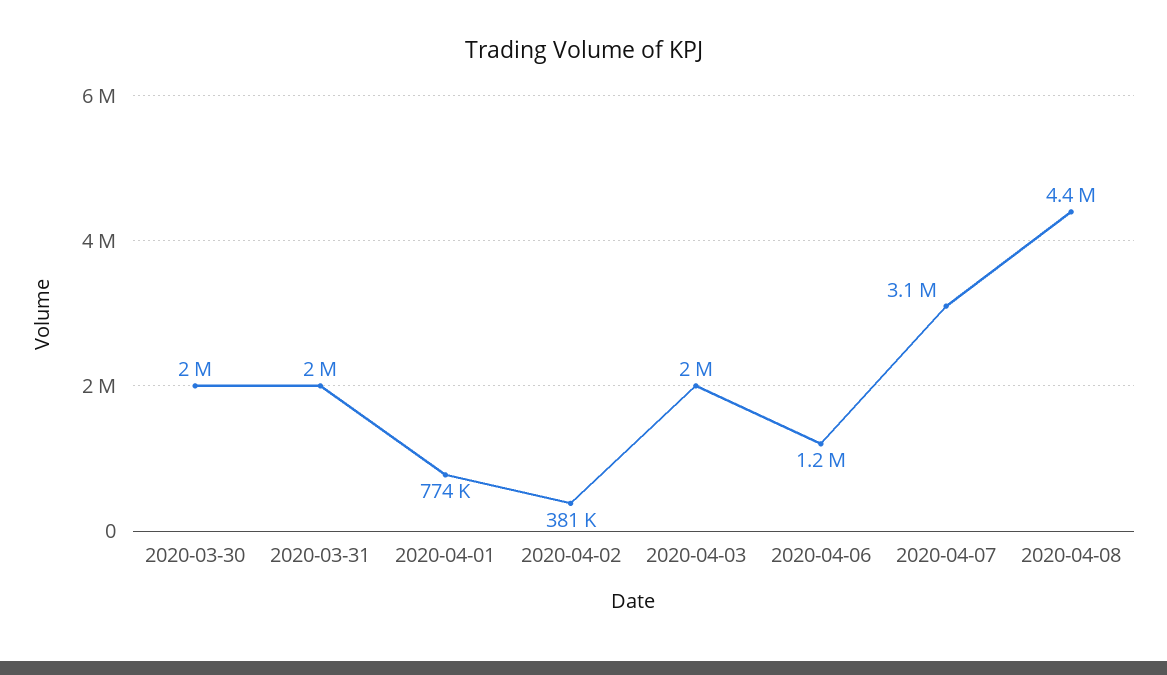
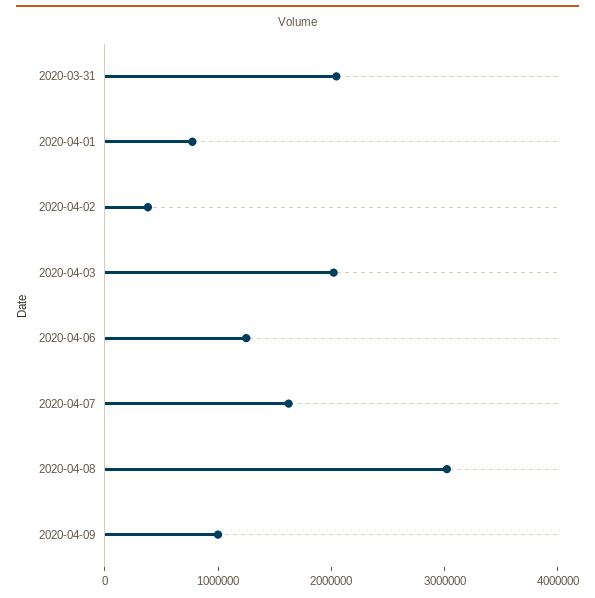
2020-03-30: 2000000 -> none
2020-04-07: 3100000 -> 1600000
2020-04-08: 4400000 -> 3000000
2020-04-09: none -> 1000000

